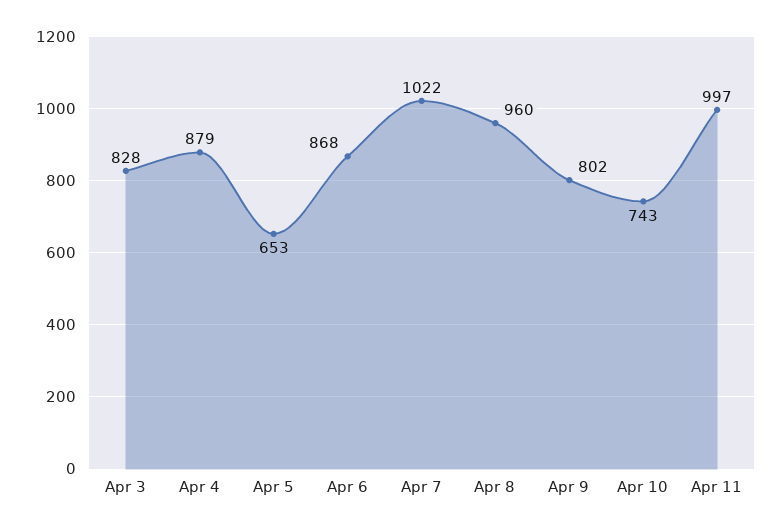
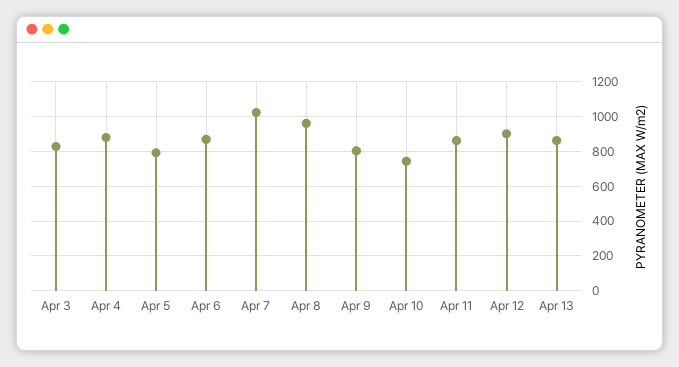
Apr 5: 653 -> 800
Apr 11: 997 -> 850
Apr 12: none -> 900
Apr 13: none -> 850

